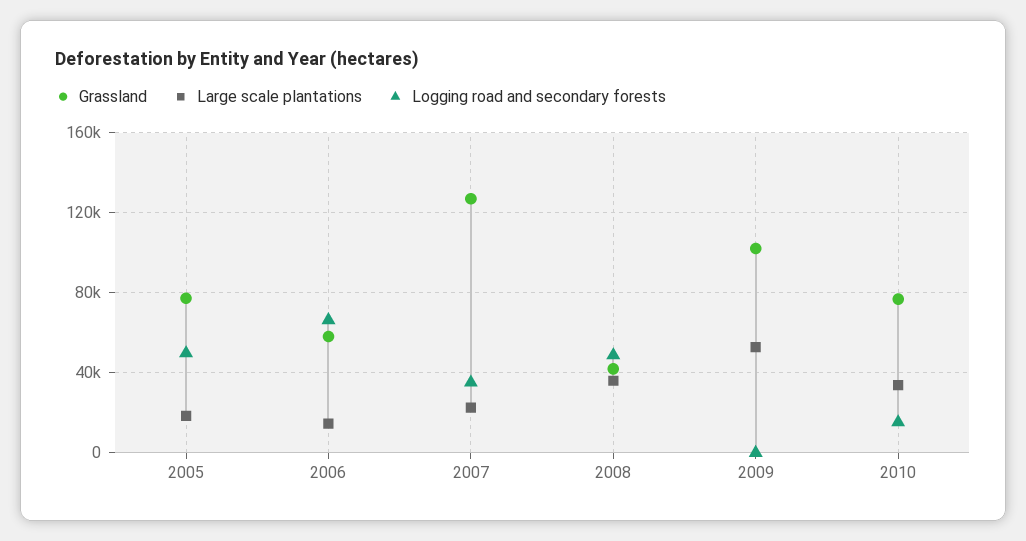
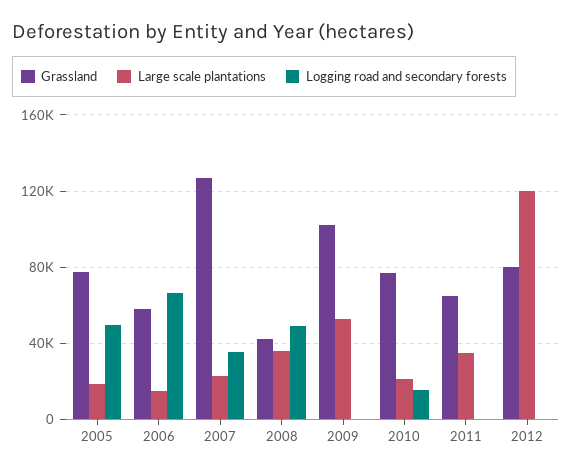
Large scale plantations, 2010: 35000 -> 20000
Grassland, 2011: none -> 65000
Large scale plantations, 2011: none -> 35000
Logging road and secondary forests, 2011: none -> 0
Grassland, 2012: none -> 80000
Large scale plantations, 2012: none -> 120000
Logging road and secondary forests, 2012: none -> 0

